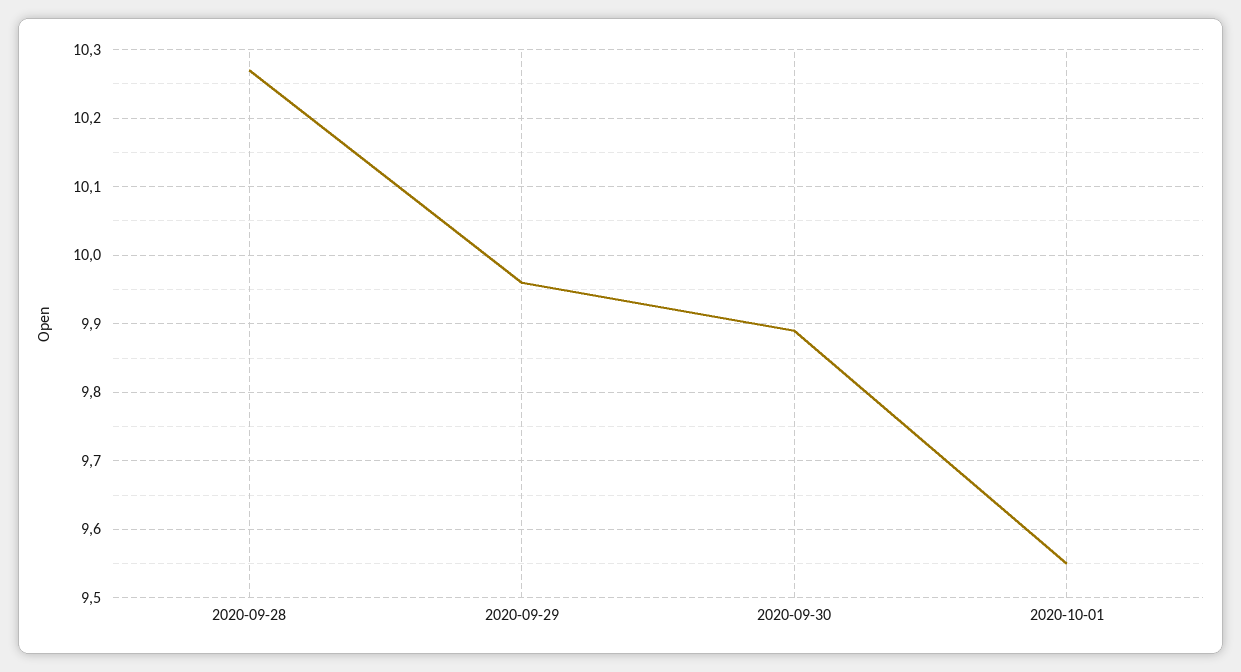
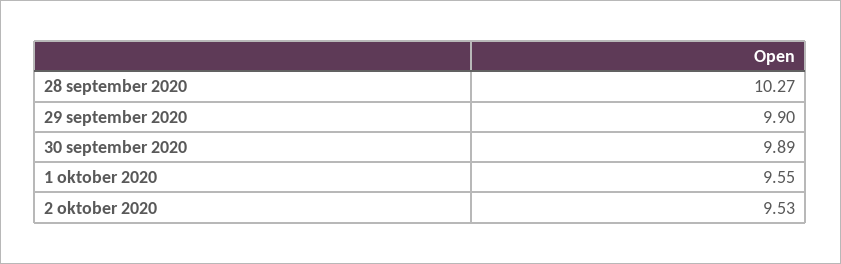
2020-09-29: 9.96 -> 9.9
2 oktober 2020: none -> 9.53

